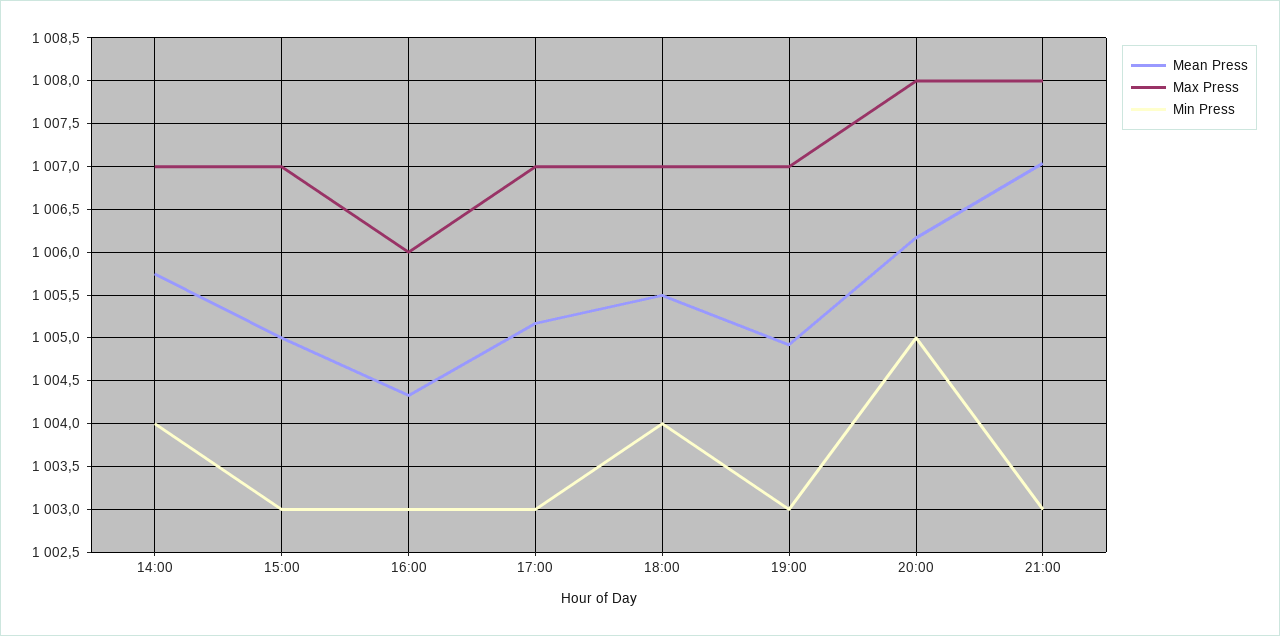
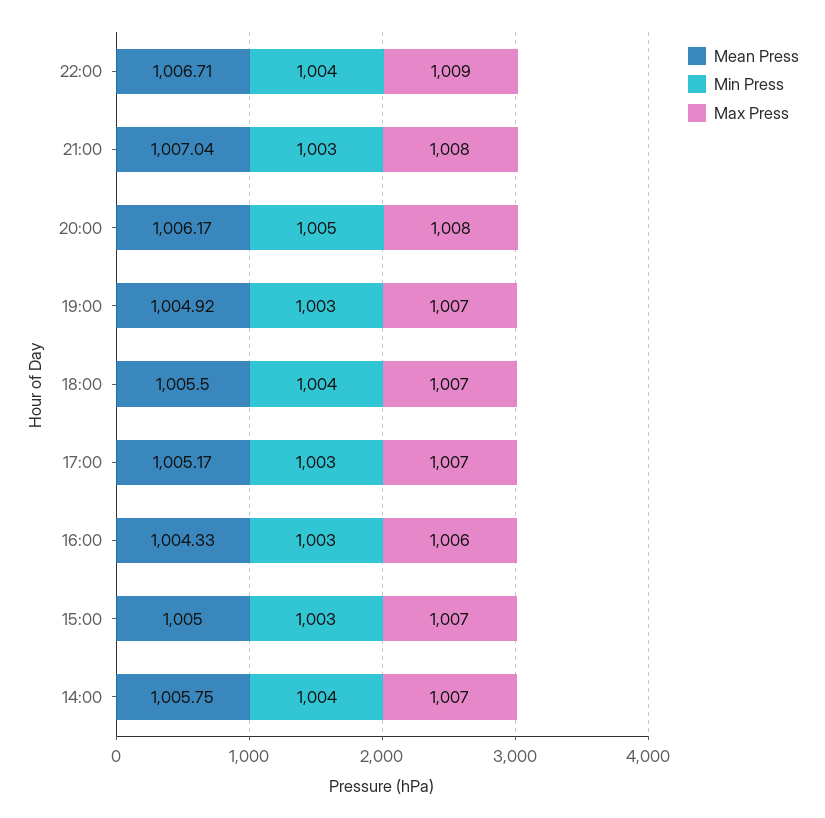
Mean Press, 22:00: none -> 1006.71
Min Press, 22:00: none -> 1004
Max Press, 22:00: none -> 1009

